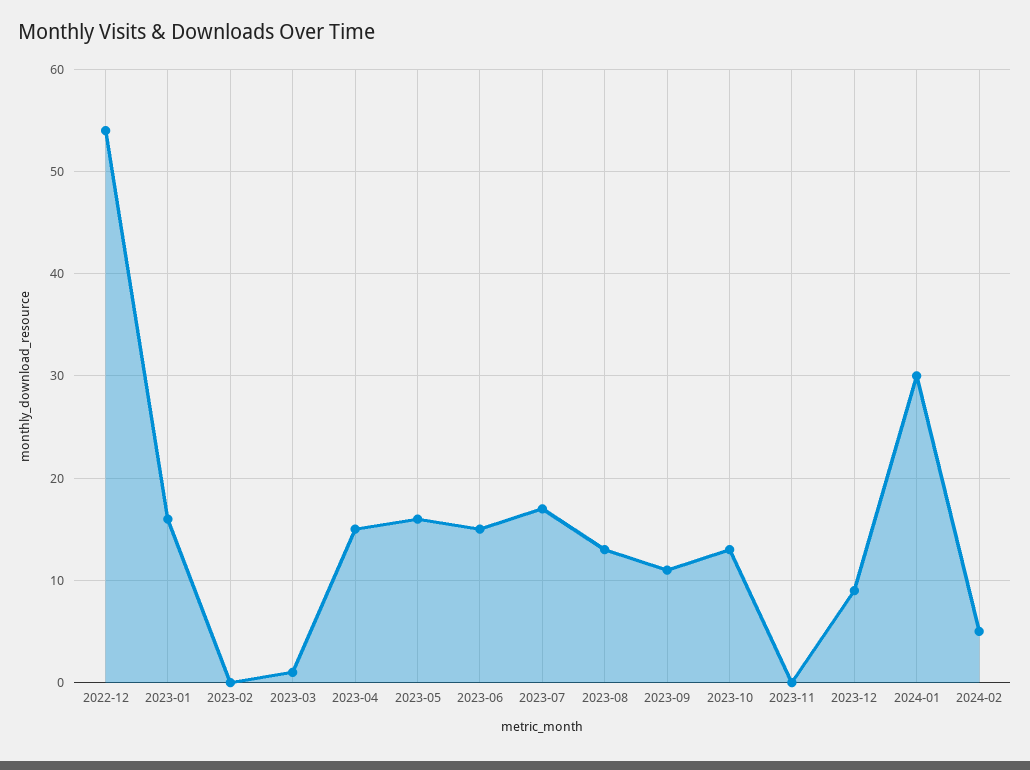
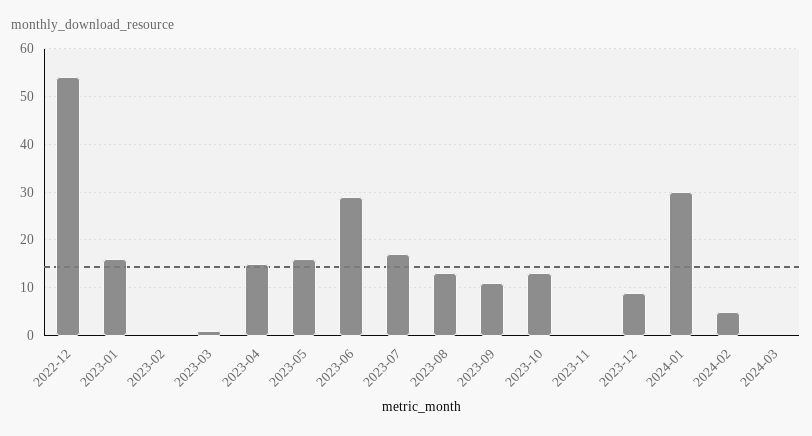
2023-06: 15 -> 30
2024-03: none -> 0

